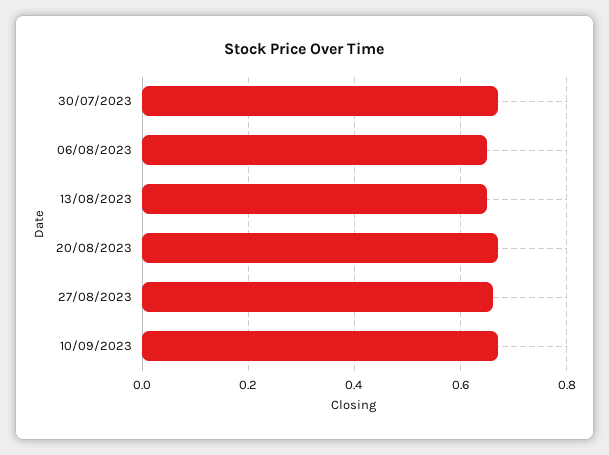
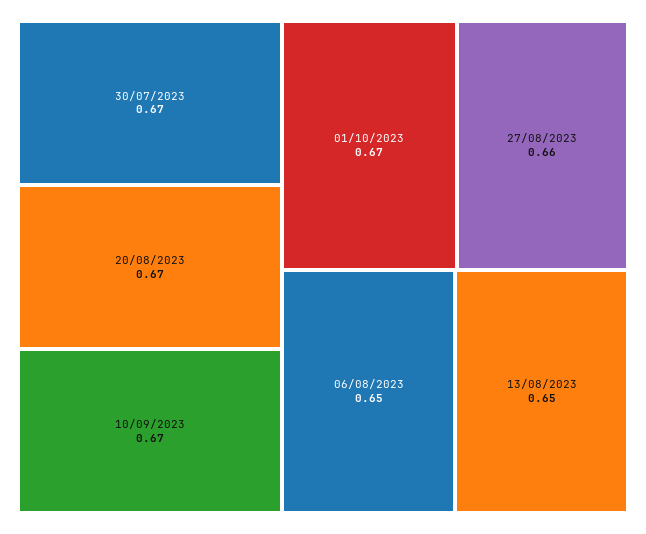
01/10/2023: none -> 0.67

